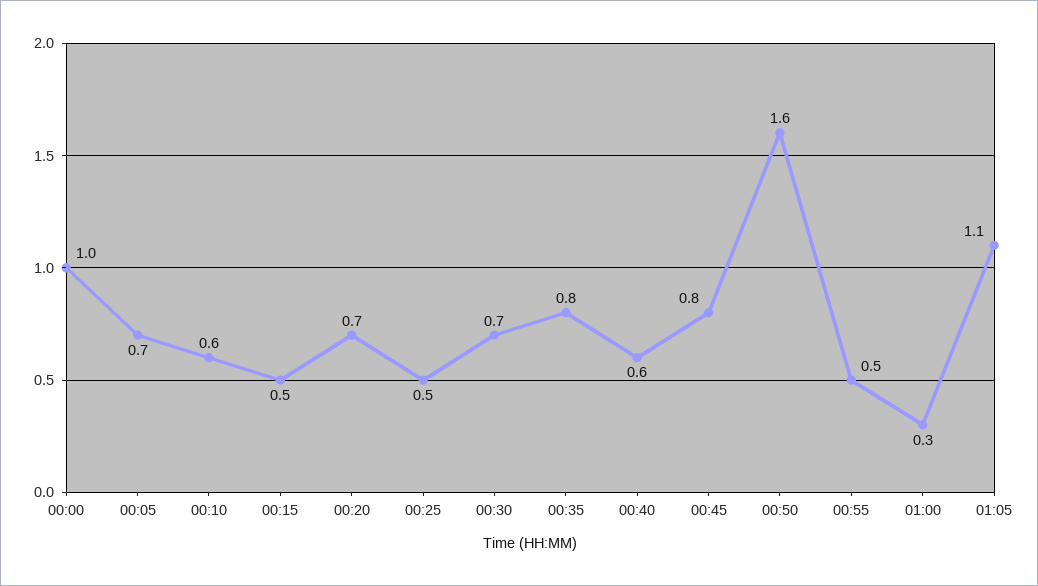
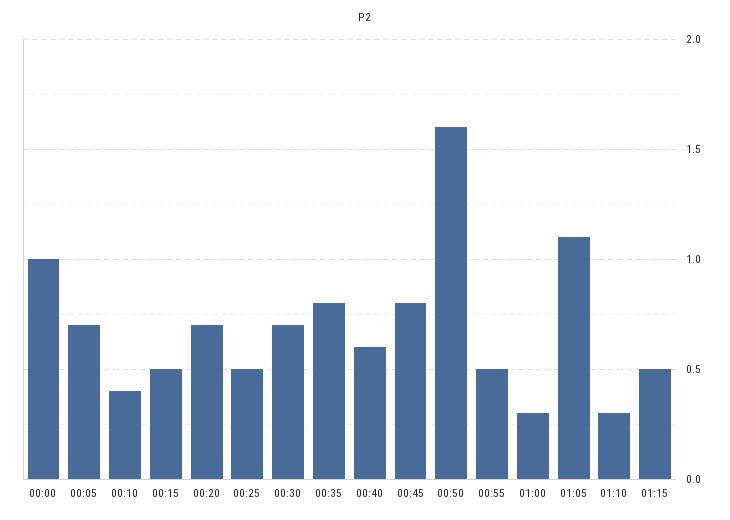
00:10: 0.6 -> 0.4
01:10: none -> 0.3
01:15: none -> 0.5

